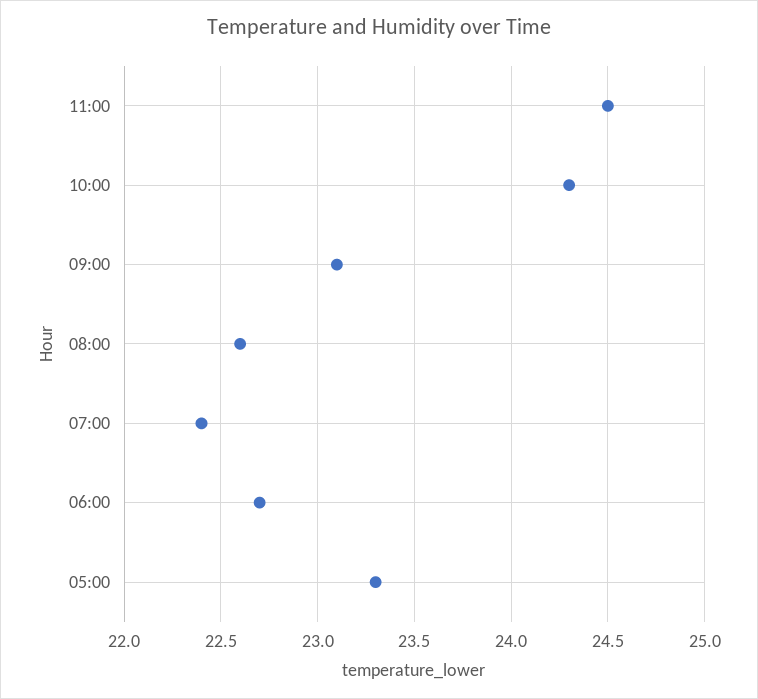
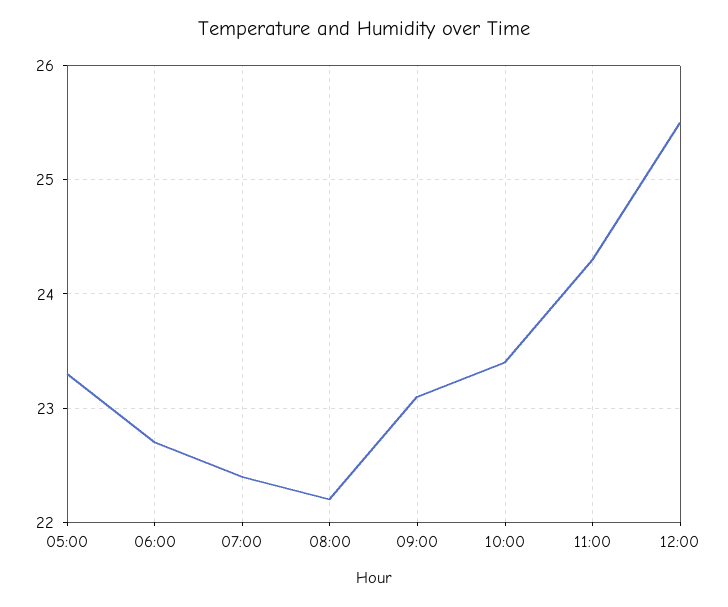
11:00: 24.5 -> 24.3
10:00: 24.3 -> 23.4
08:00: 22.6 -> 22.2
12:00: none -> 25.5

